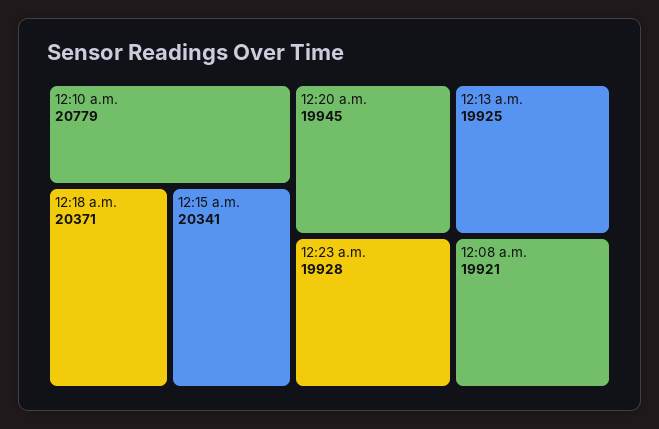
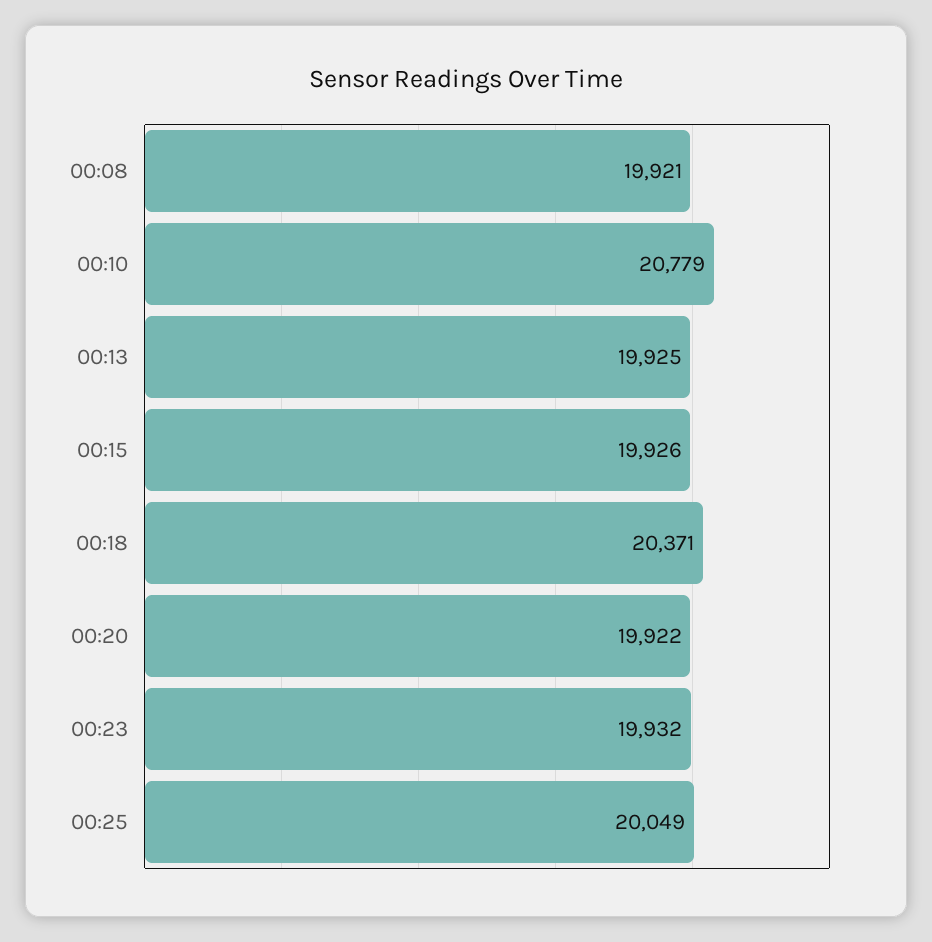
12:15 a.m.: 20341 -> 19926
12:20 a.m.: 19945 -> 19922
12:23 a.m.: 19928 -> 19932
00:25: none -> 20049

